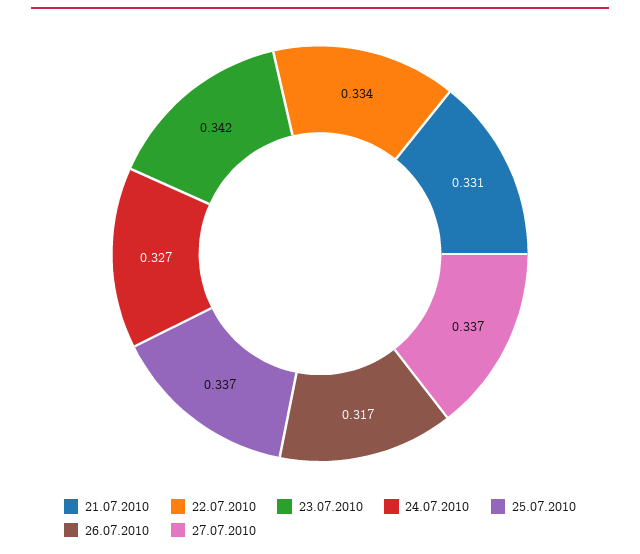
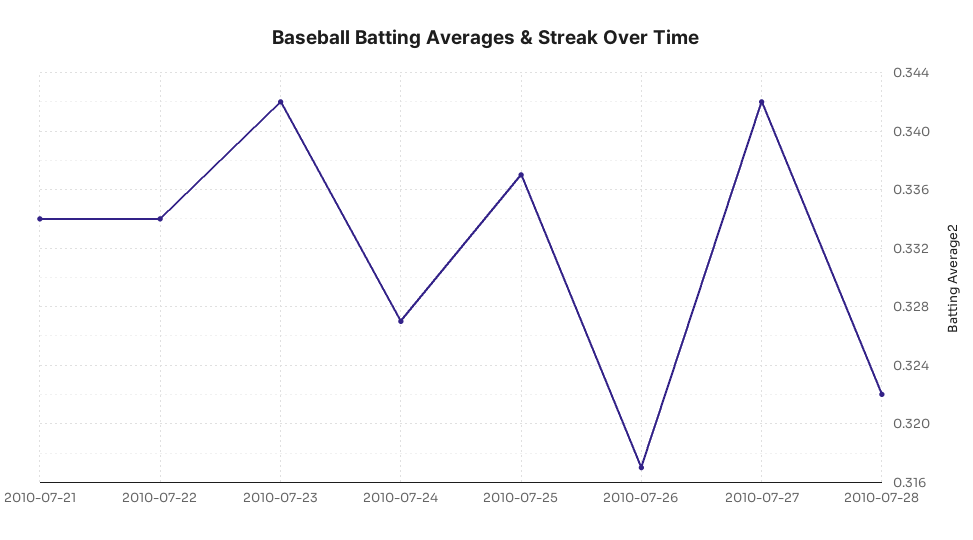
21.07.2010: 0.331 -> 0.334
27.07.2010: 0.337 -> 0.342
2010-07-28: none -> 0.322

